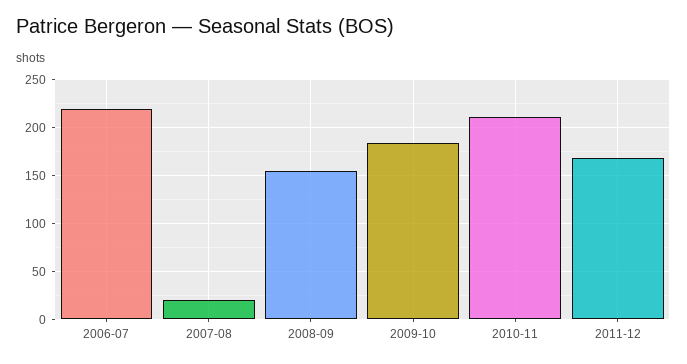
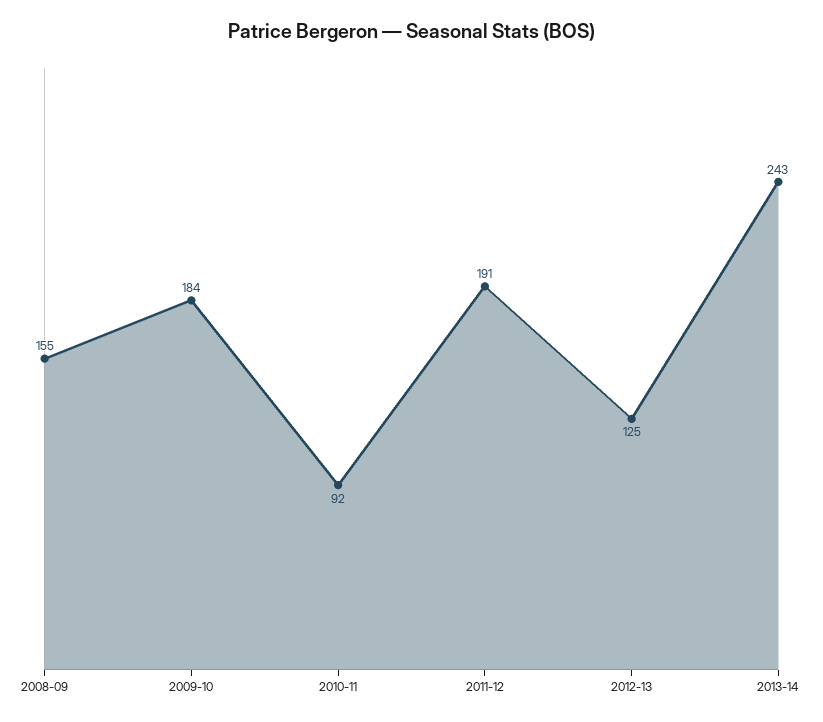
2006-07: 220 -> none
2007-08: 20 -> none
2010-11: 210 -> 92
2011-12: 170 -> 191
2012-13: none -> 125
2013-14: none -> 243

